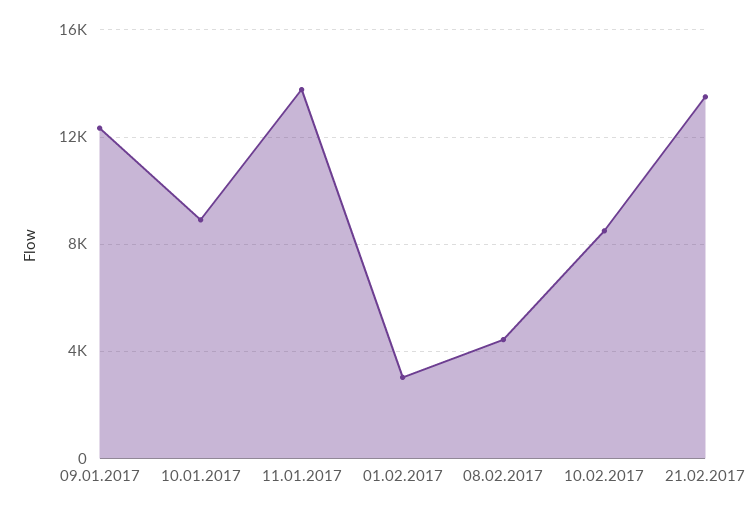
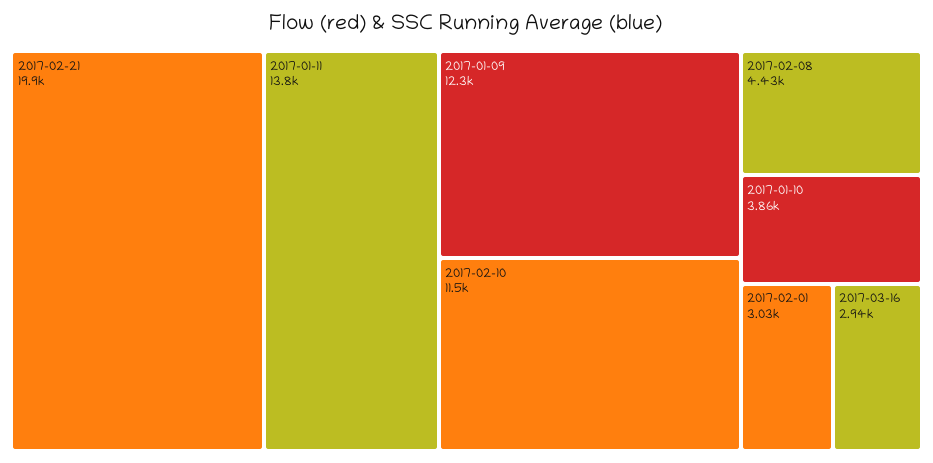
10.01.2017: 9000 -> 3860
10.02.2017: 8500 -> 11500
21.02.2017: 13500 -> 19900
2017-03-16: none -> 2940

